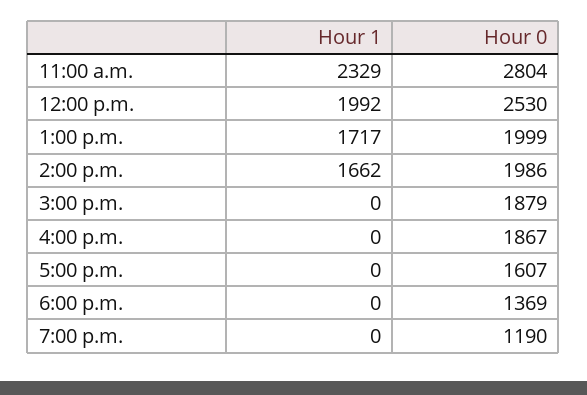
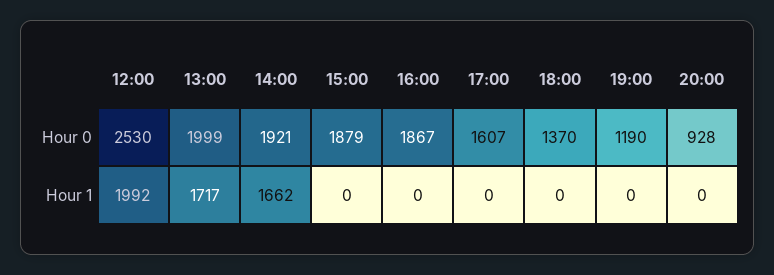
Hour 1, 11:00 a.m.: 2329 -> none
Hour 0, 11:00 a.m.: 2804 -> none
Hour 0, 2:00 p.m.: 1986 -> 1921
Hour 0, 6:00 p.m.: 1369 -> 1370
Hour 0, 20:00: none -> 928
Hour 1, 20:00: none -> 0

